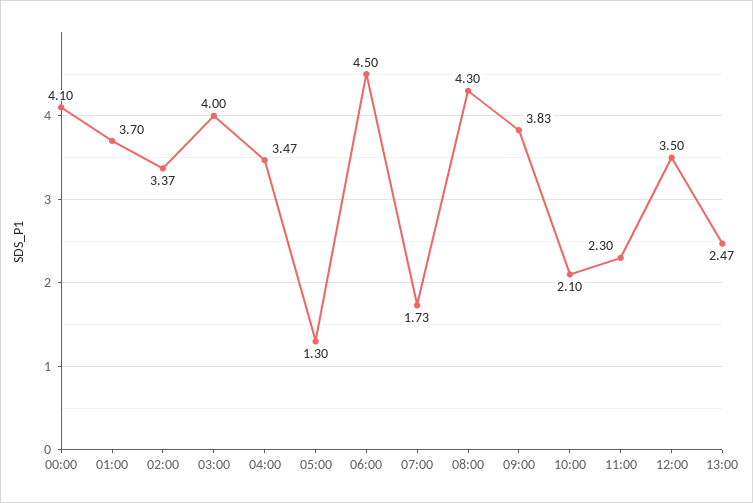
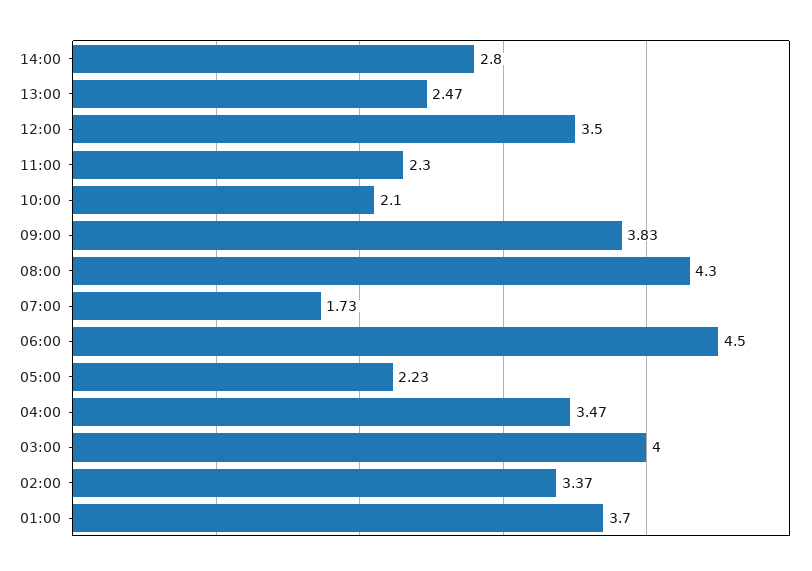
00:00: 4.1 -> none
05:00: 1.3 -> 2.23
14:00: none -> 2.8

